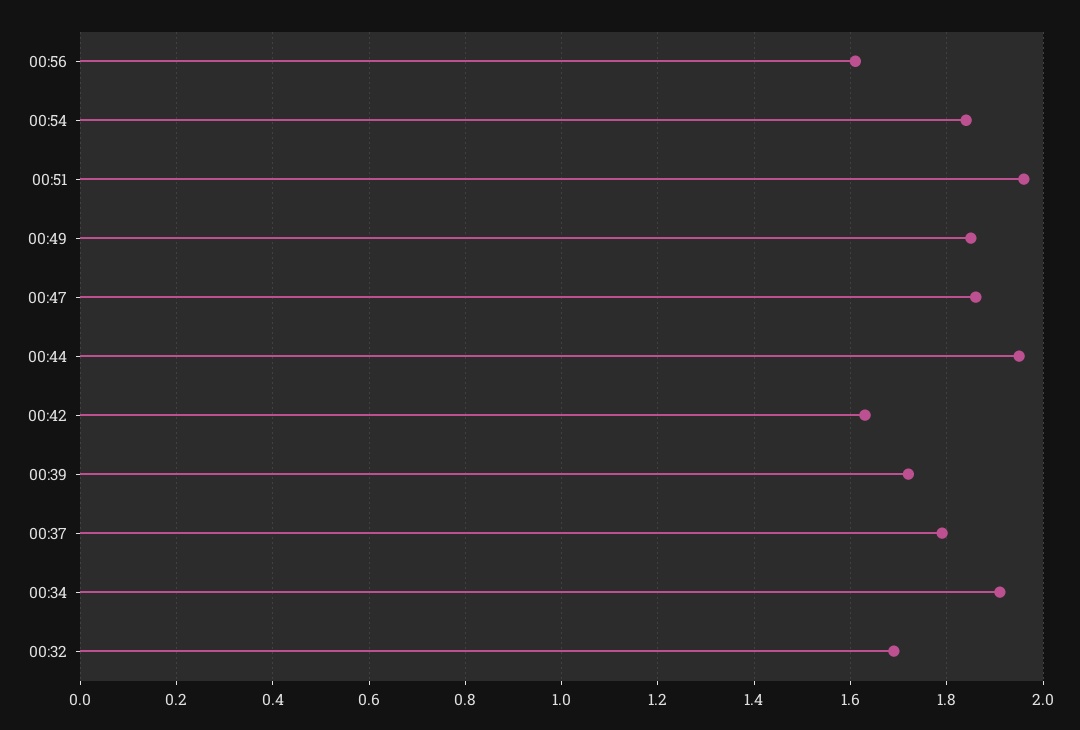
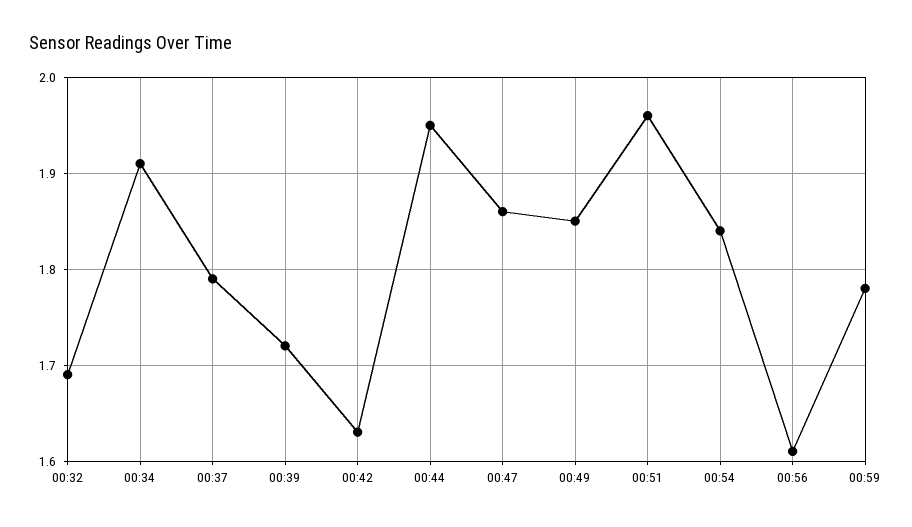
00:59: none -> 1.78

